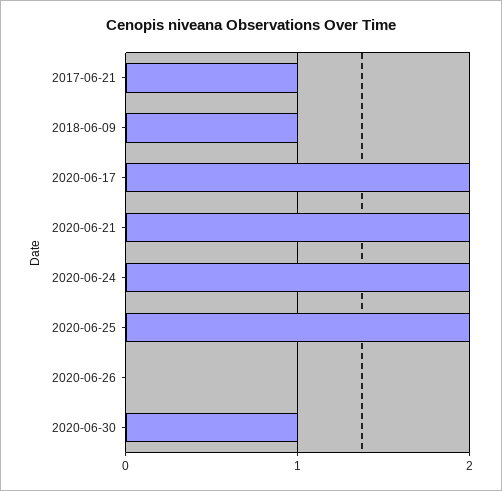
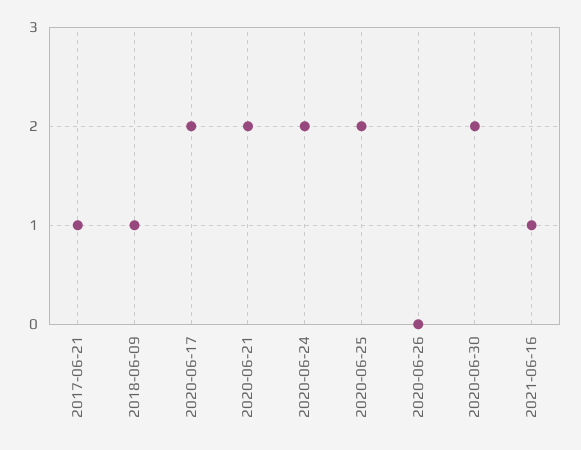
2020-06-30: 1 -> 2
2021-06-16: none -> 1

